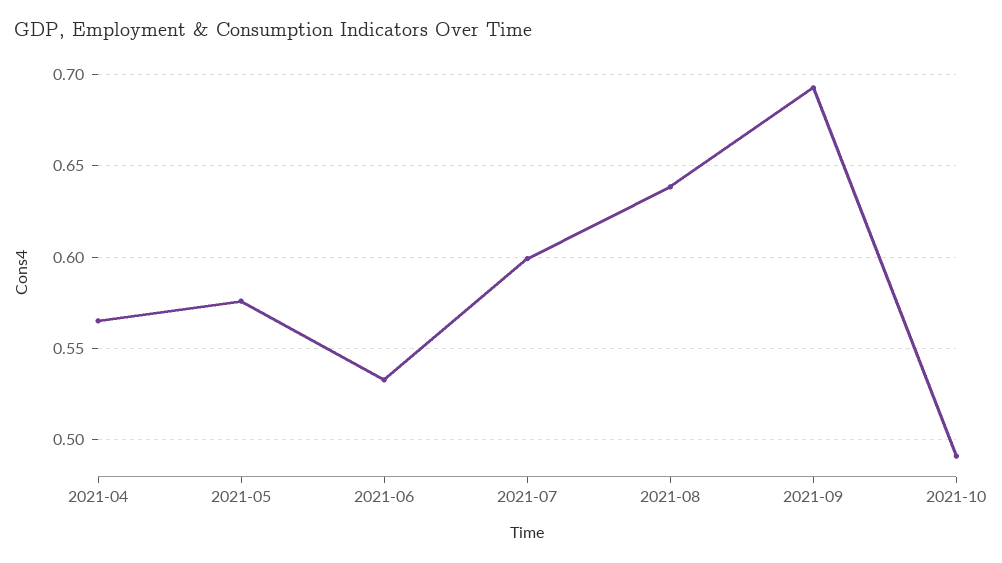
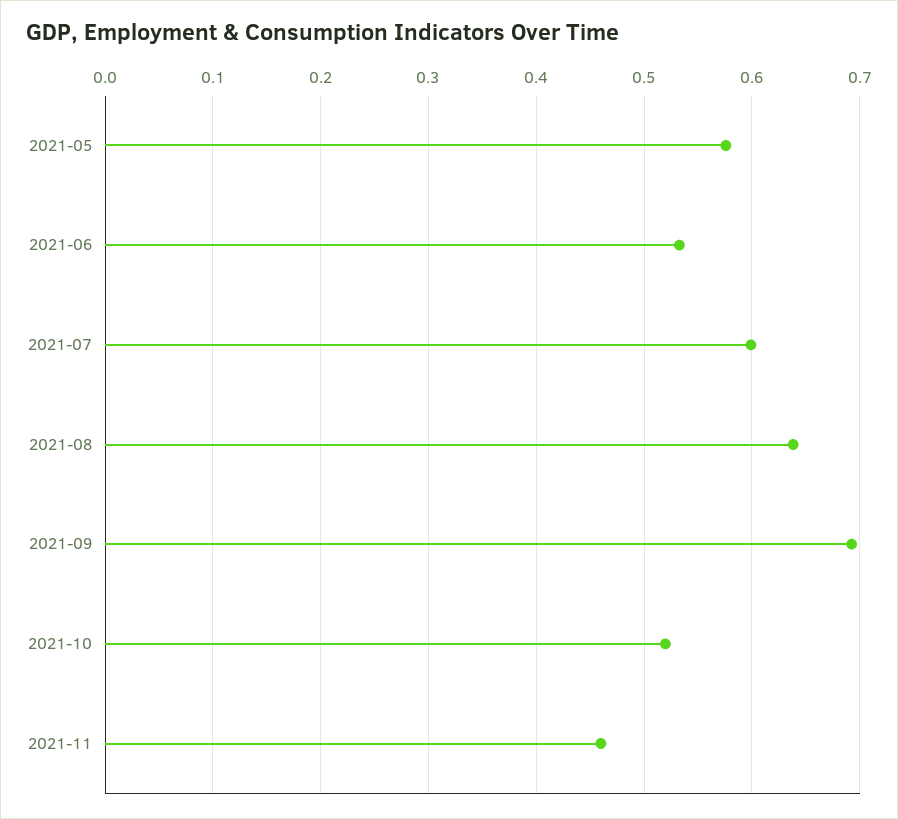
2021-04: 0.565 -> none
2021-10: 0.49 -> 0.52
2021-11: none -> 0.46

